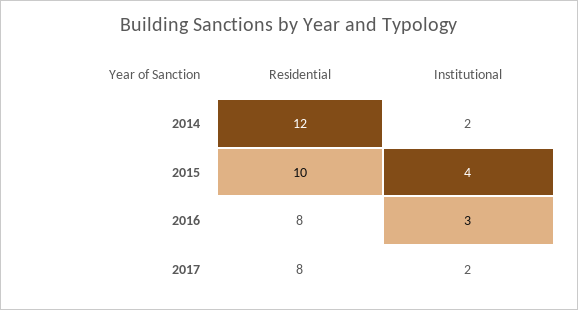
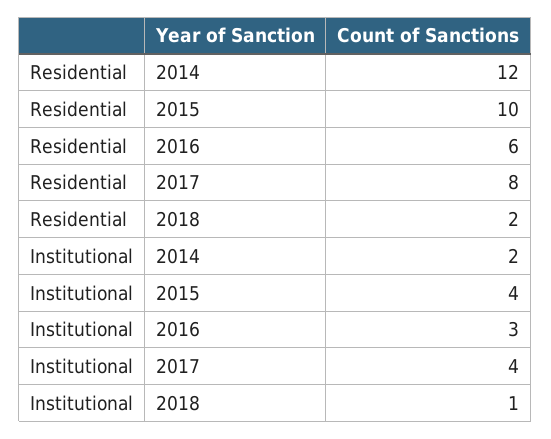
Residential, 2016: 8 -> 6
Institutional, 2017: 2 -> 4
Residential, 2018: none -> 2
Institutional, 2018: none -> 1

